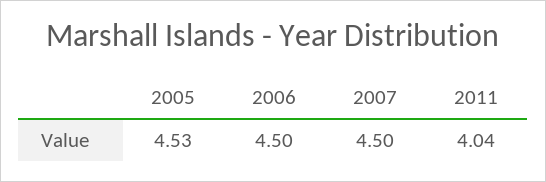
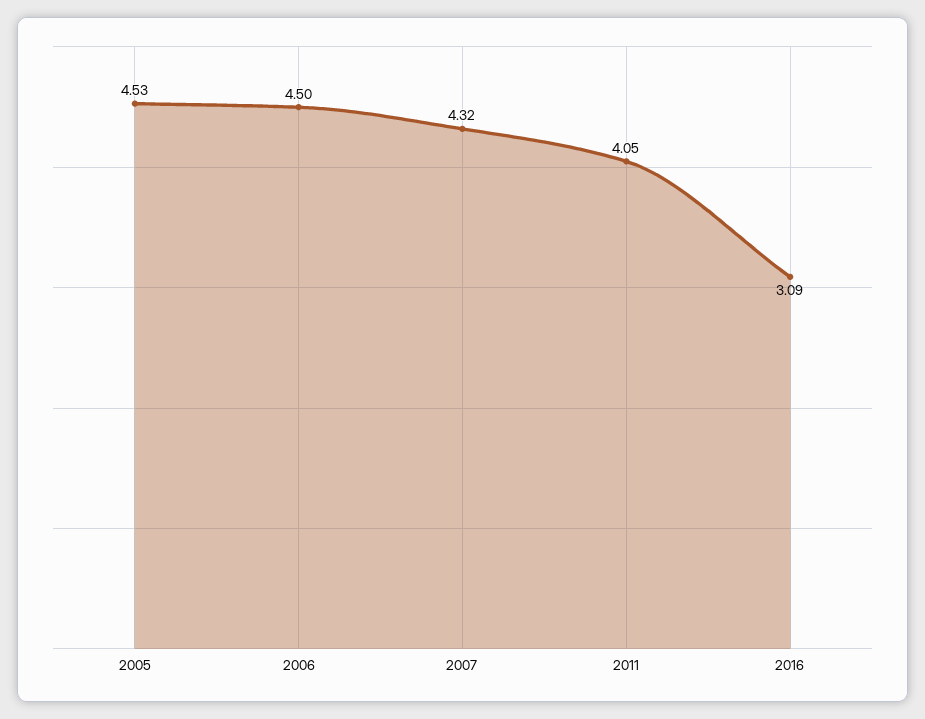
2007: 4.5 -> 4.32
2011: 4.04 -> 4.05
2016: none -> 3.09

